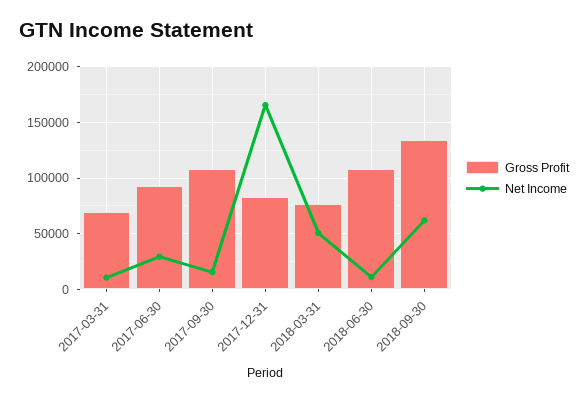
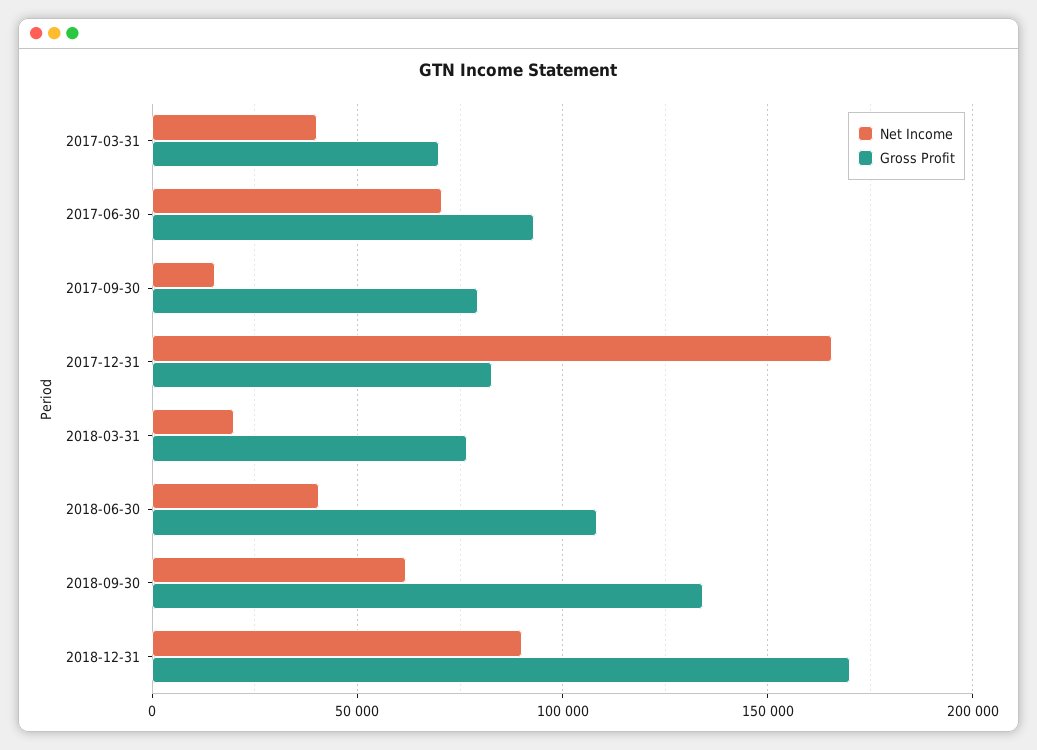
Net Income, 2017-03-31: 10000 -> 40000
Net Income, 2017-06-30: 30000 -> 70000
Gross Profit, 2017-09-30: 110000 -> 80000
Net Income, 2018-03-31: 50000 -> 20000
Net Income, 2018-06-30: 10000 -> 40000
Net Income, 2018-12-31: none -> 90000
Gross Profit, 2018-12-31: none -> 170000

